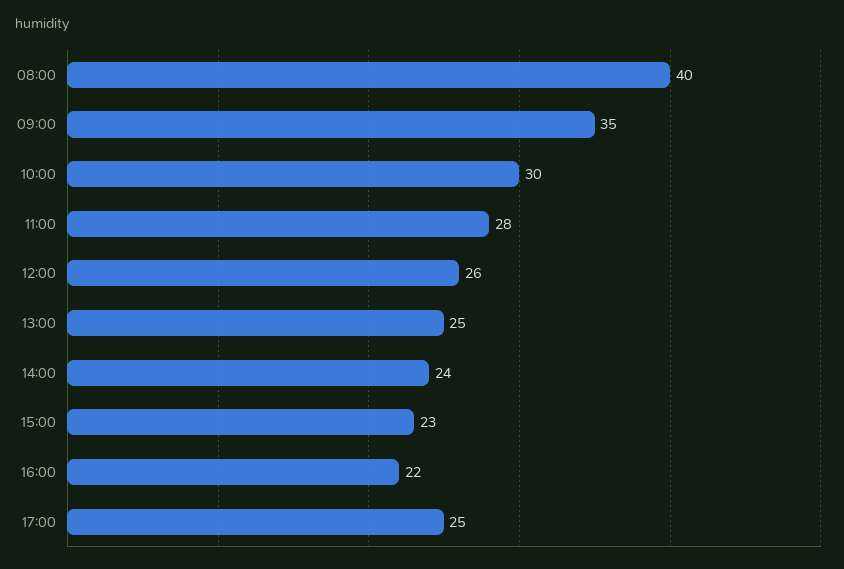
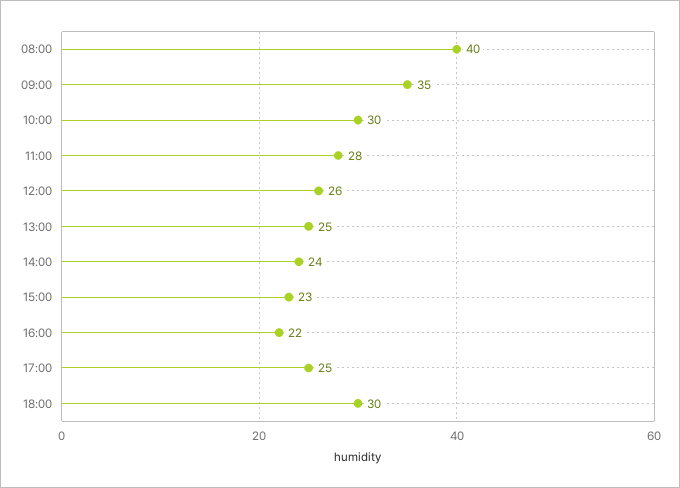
18:00: none -> 30

